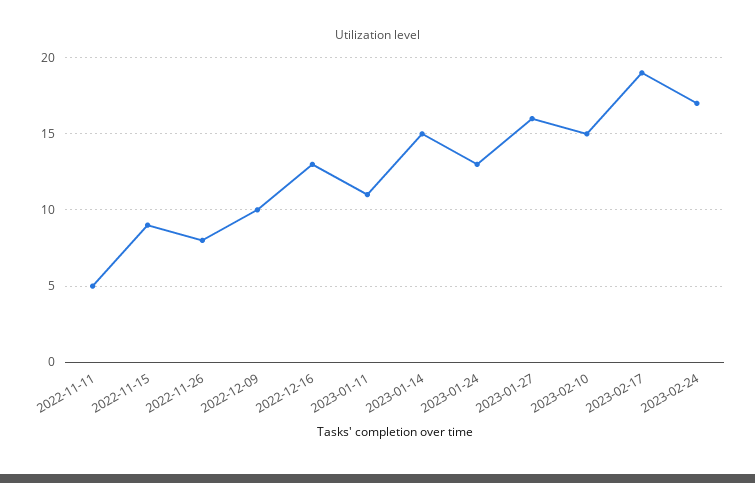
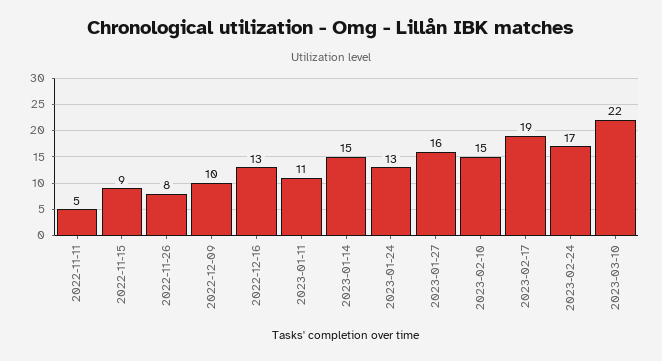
2023-03-10: none -> 22

